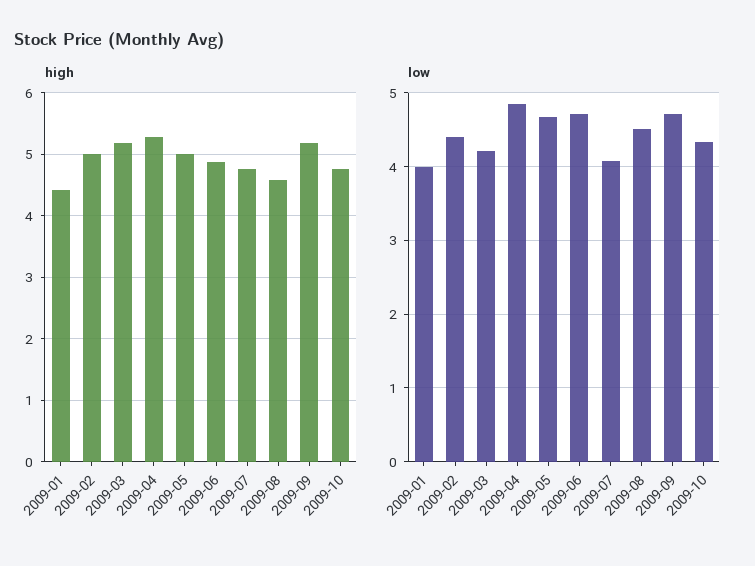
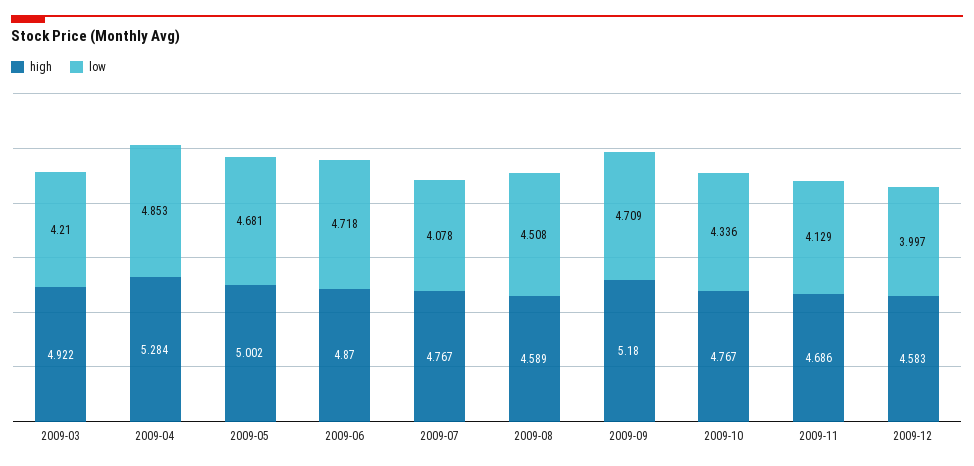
high, 2009-01: 4.4 -> none
high, 2009-02: 5 -> none
high, 2009-03: 5.2 -> 4.922
low, 2009-01: 4 -> none
low, 2009-02: 4.4 -> none
high, 2009-11: none -> 4.686
low, 2009-11: none -> 4.129
high, 2009-12: none -> 4.583
low, 2009-12: none -> 3.997

